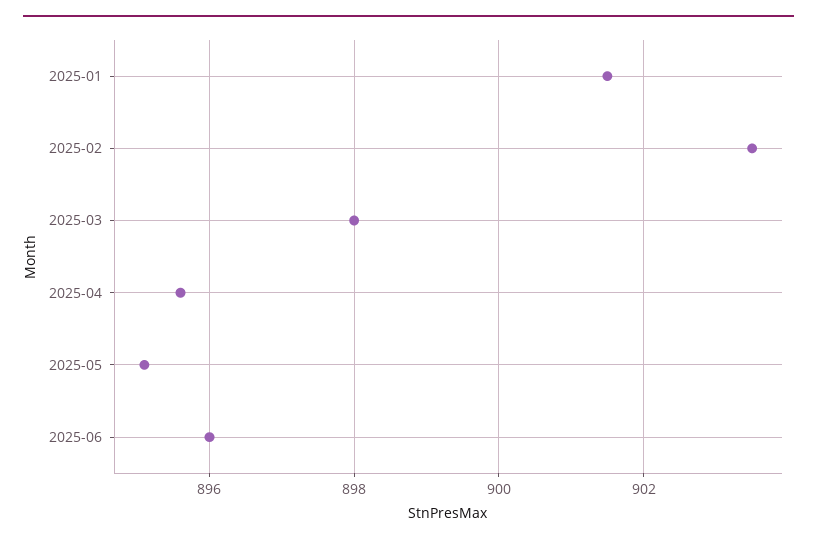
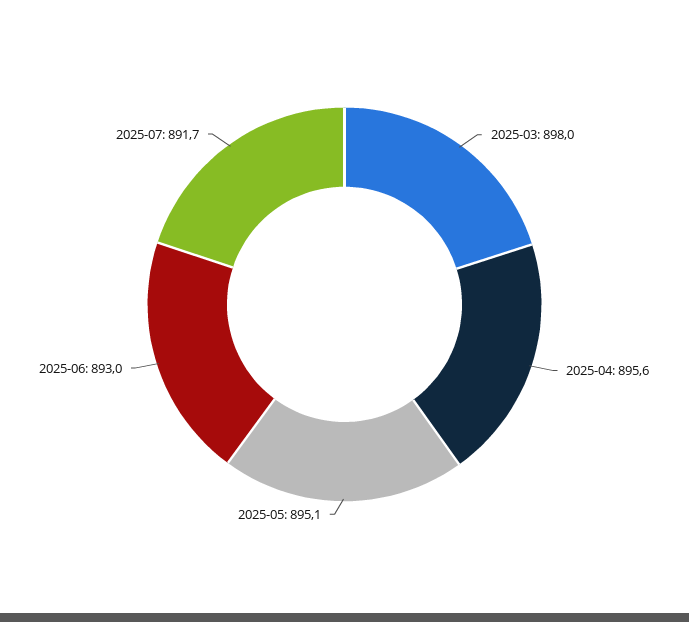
2025-01: 901.5 -> none
2025-02: 903.5 -> none
2025-06: 896 -> 893
2025-07: none -> 891.7

